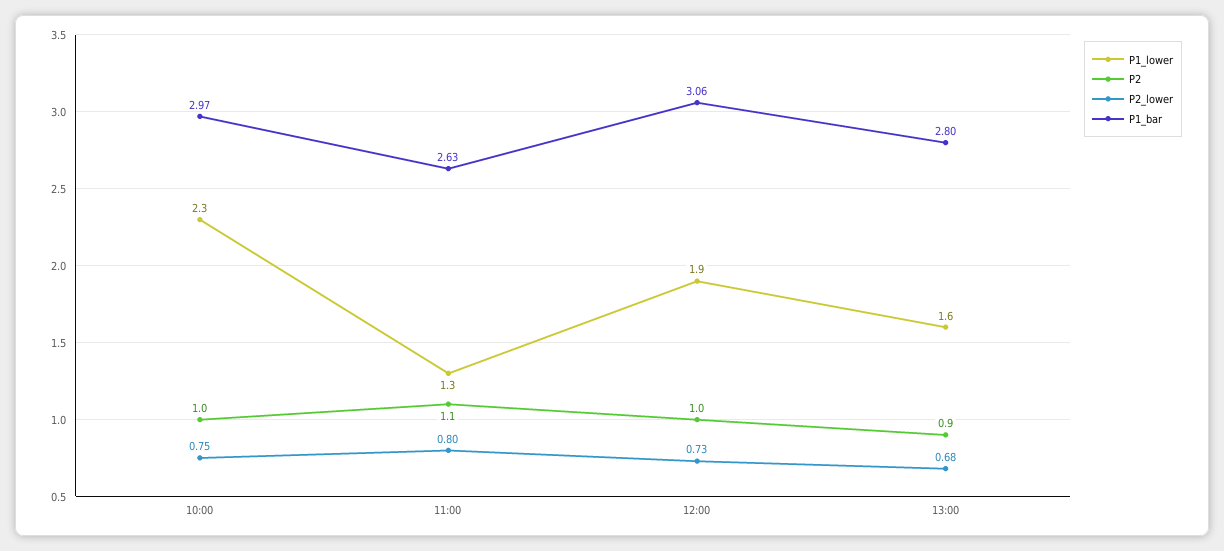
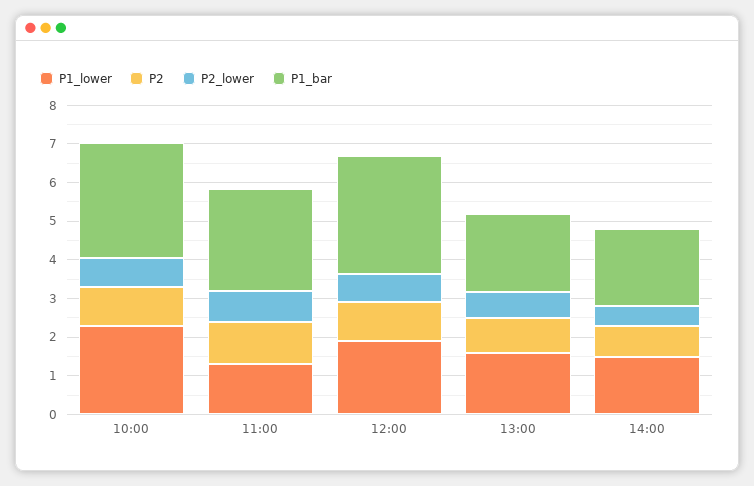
P1_bar, 13:00: 2.8 -> 2
P1_lower, 14:00: none -> 1.5
P2, 14:00: none -> 0.75
P2_lower, 14:00: none -> 0.5
P1_bar, 14:00: none -> 2

